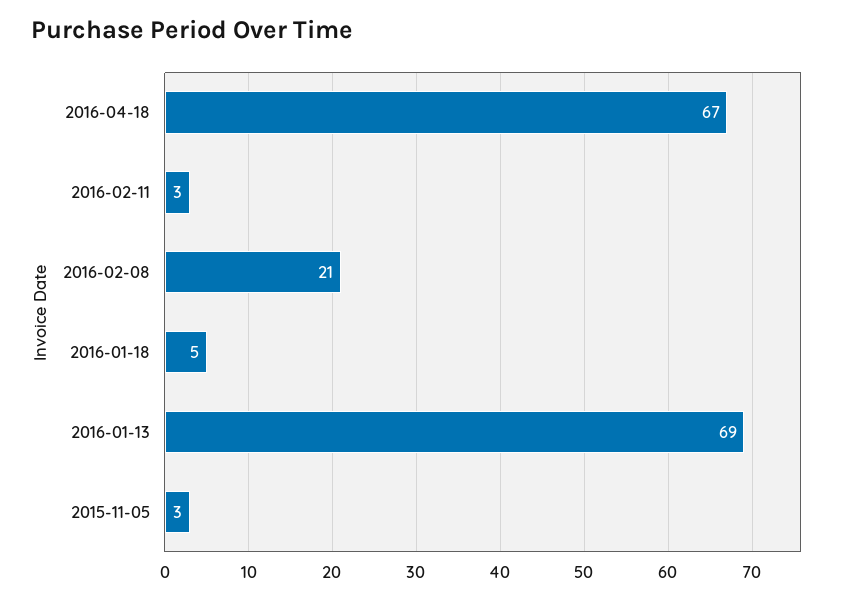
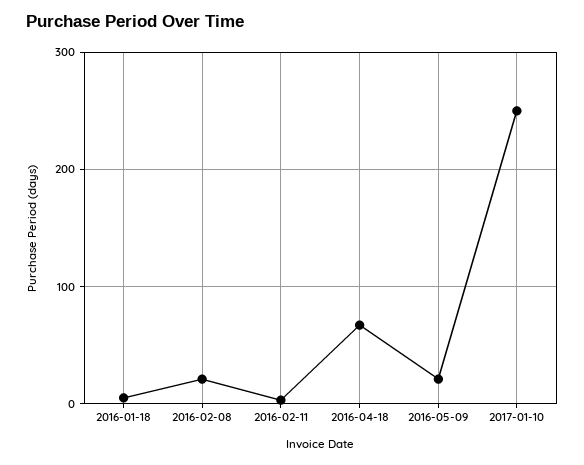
2016-01-13: 69 -> none
2015-11-05: 3 -> none
2016-05-09: none -> 20
2017-01-10: none -> 250

